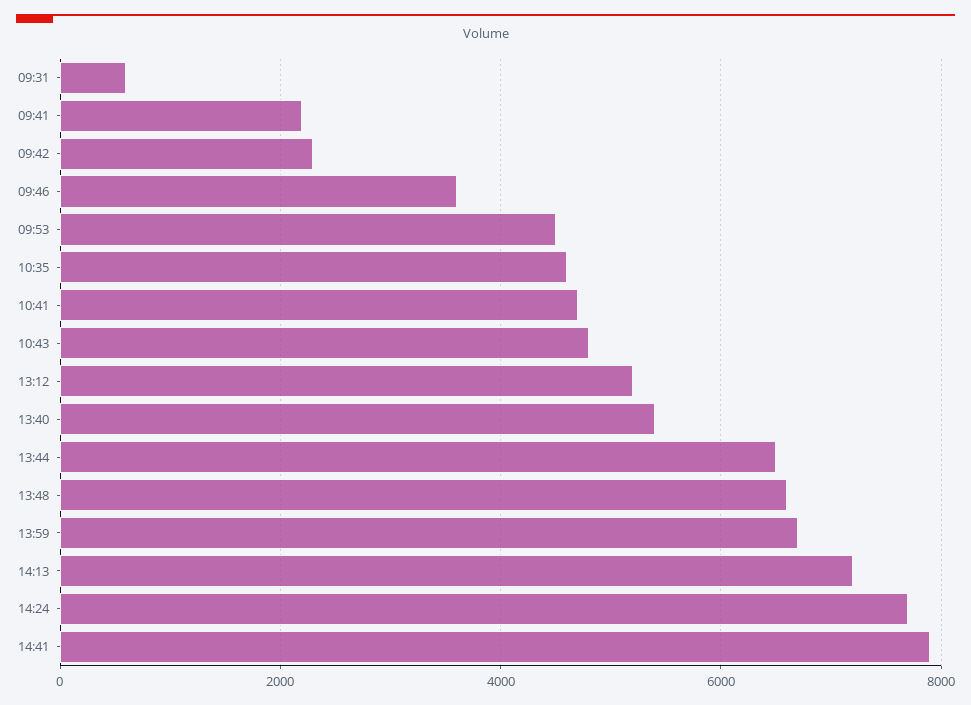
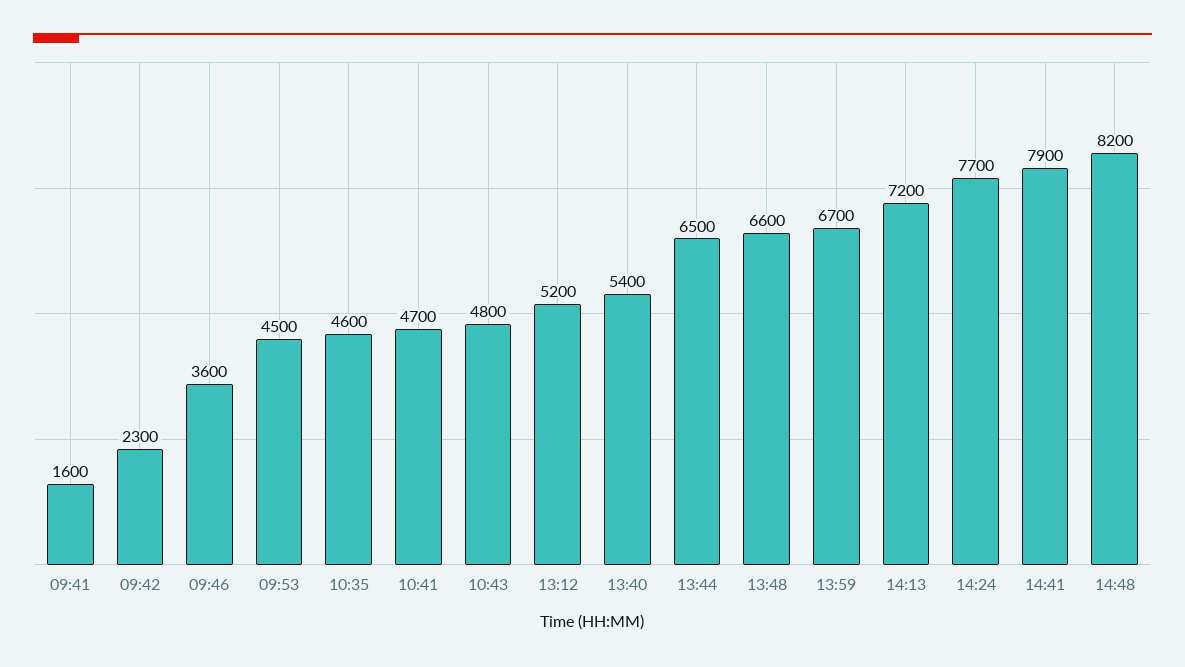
09:31: 600 -> none
09:41: 2200 -> 1600
14:48: none -> 8200

